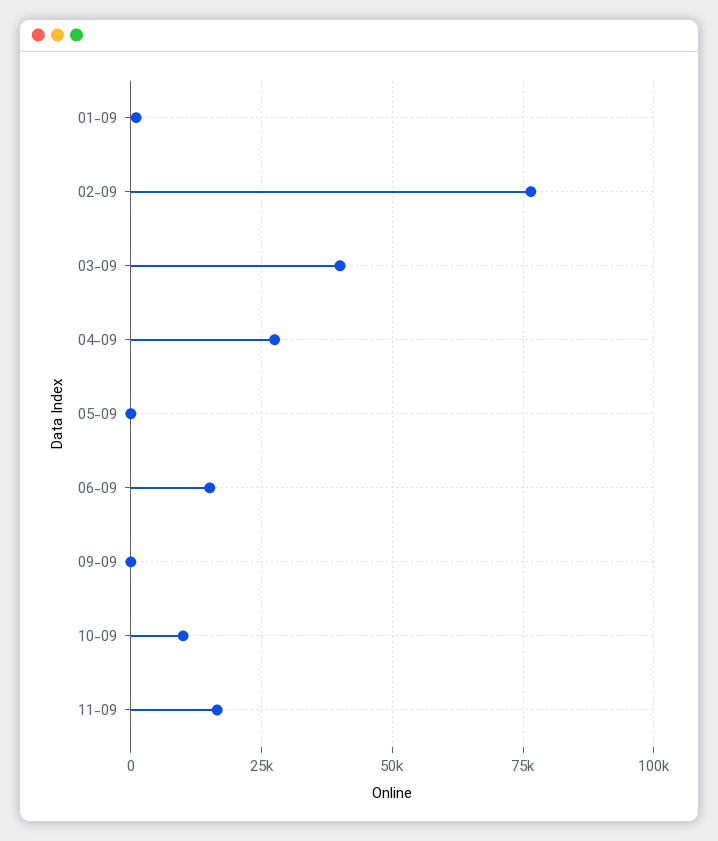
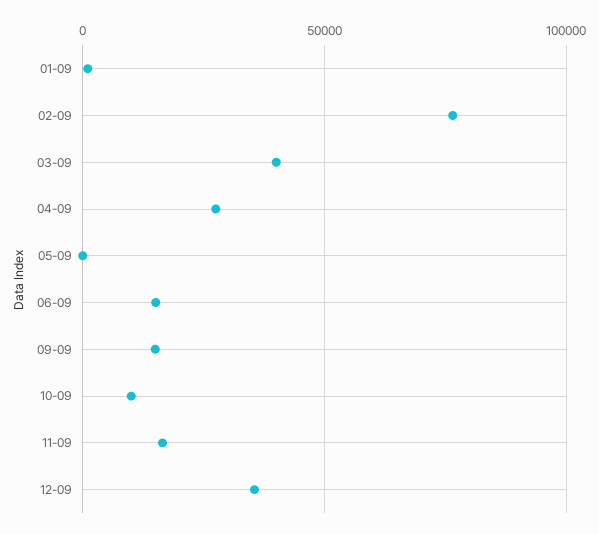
09-09: 0 -> 15000
12-09: none -> 35000

